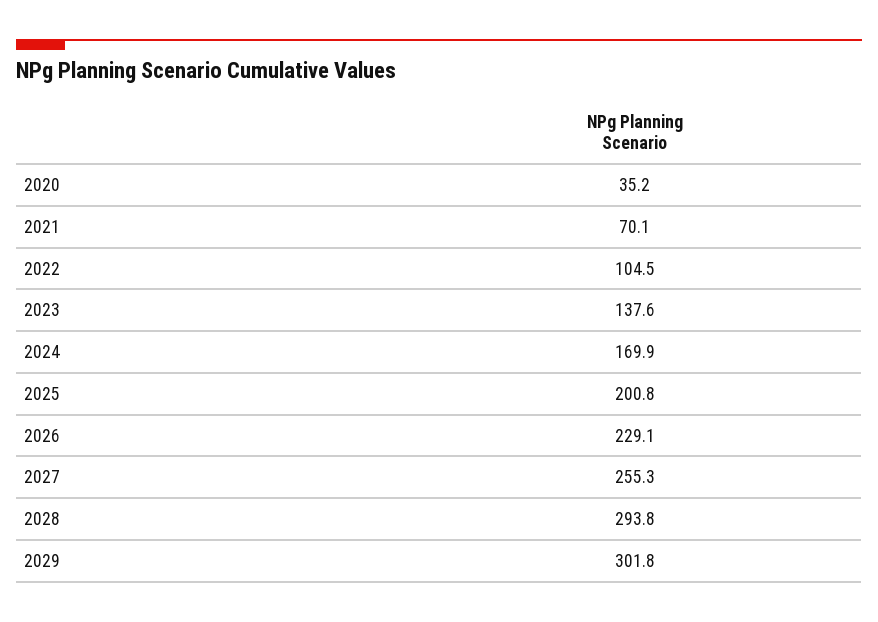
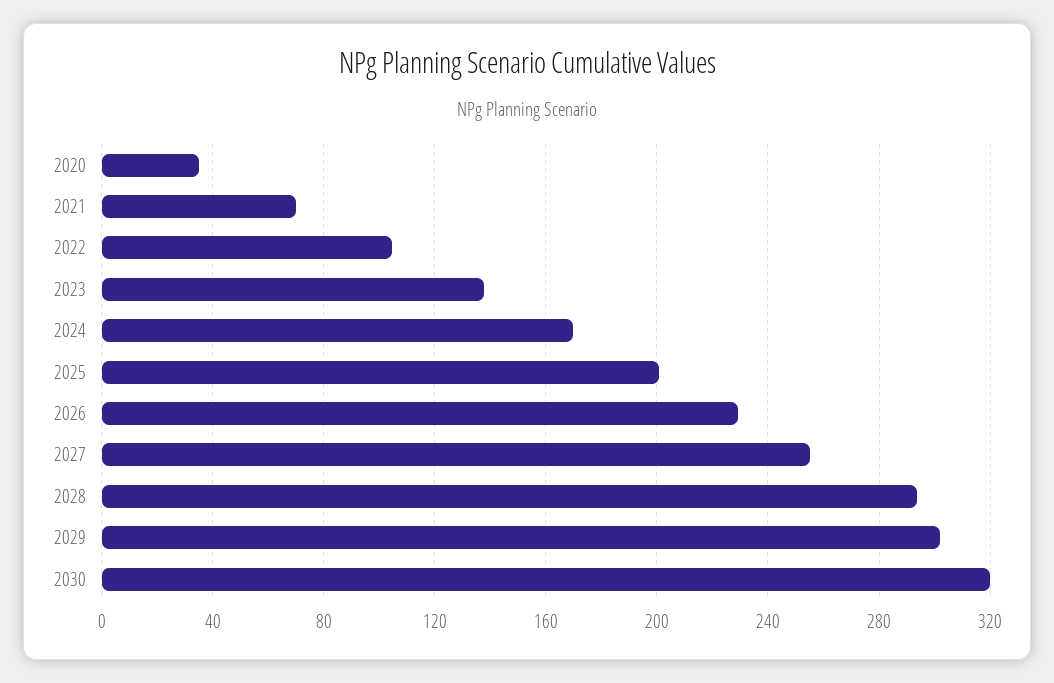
2030: none -> 320

